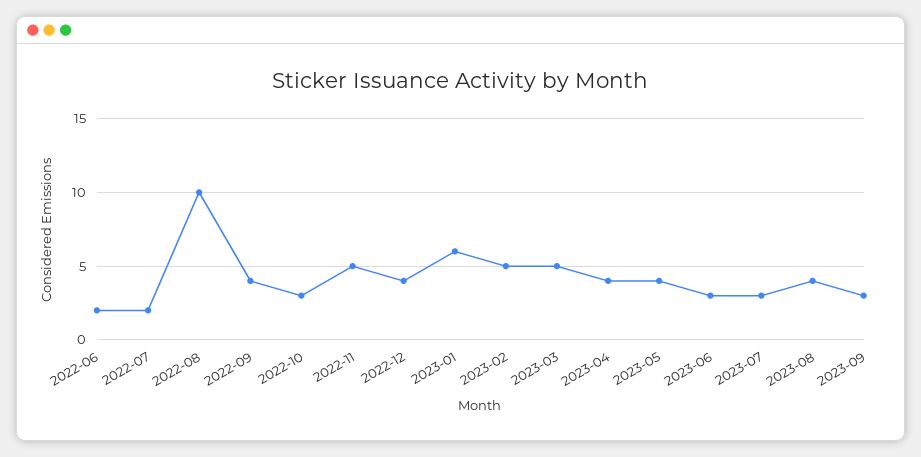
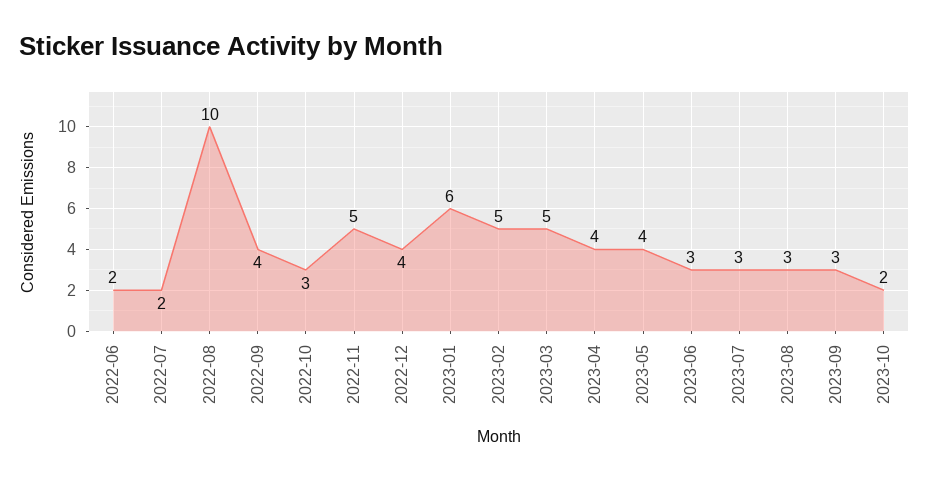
2023-08: 4 -> 3
2023-10: none -> 2

